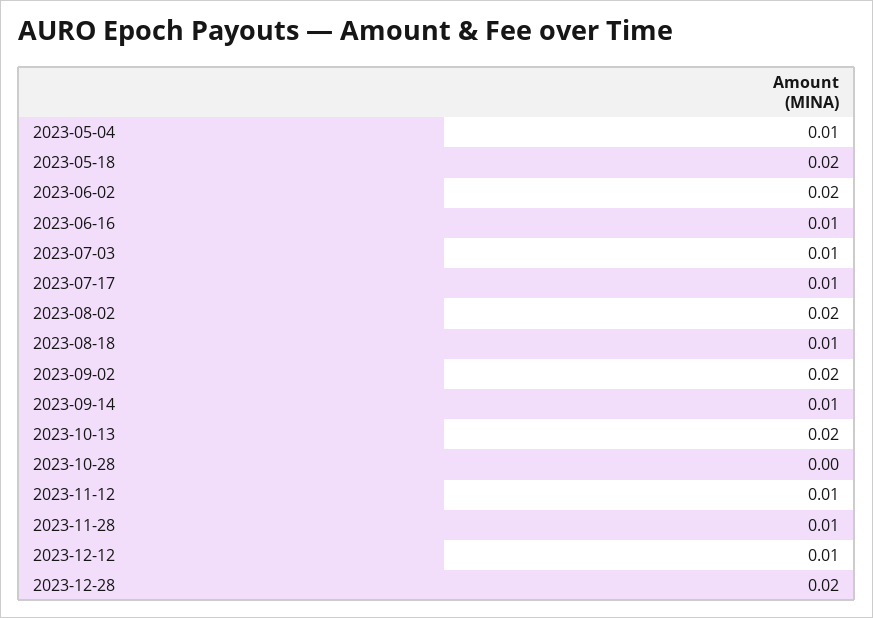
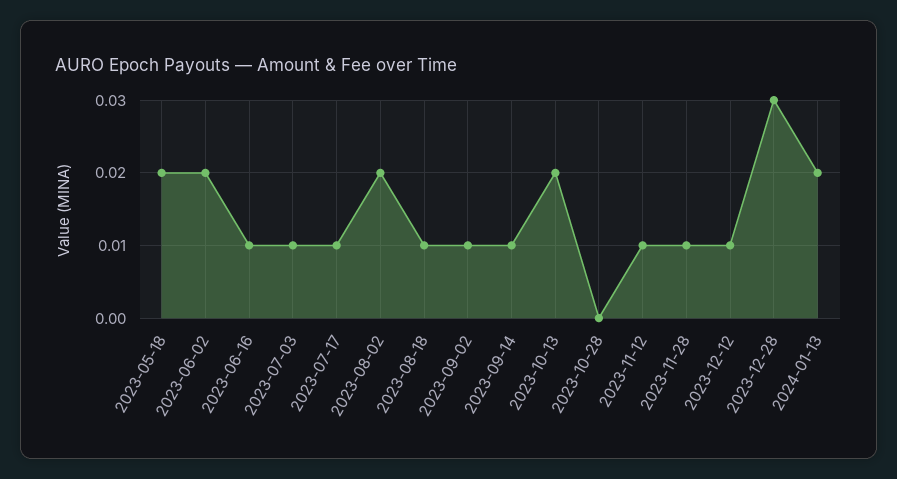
2023-05-04: 0.01 -> none
2023-09-02: 0.02 -> 0.01
2023-12-28: 0.02 -> 0.03
2024-01-13: none -> 0.02

